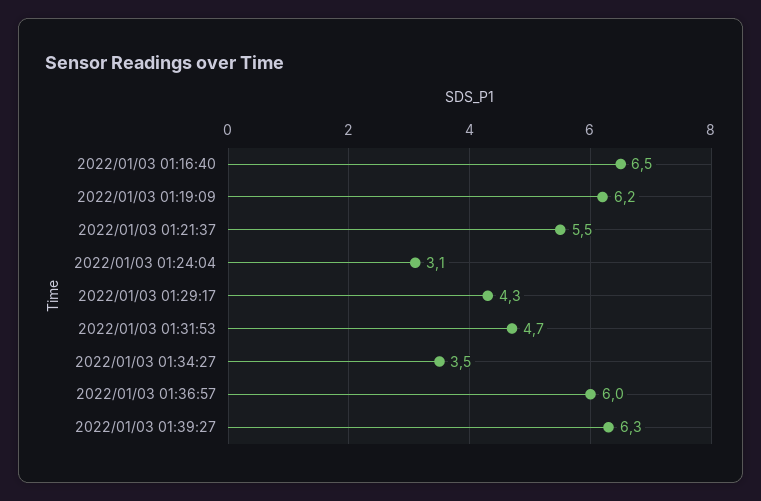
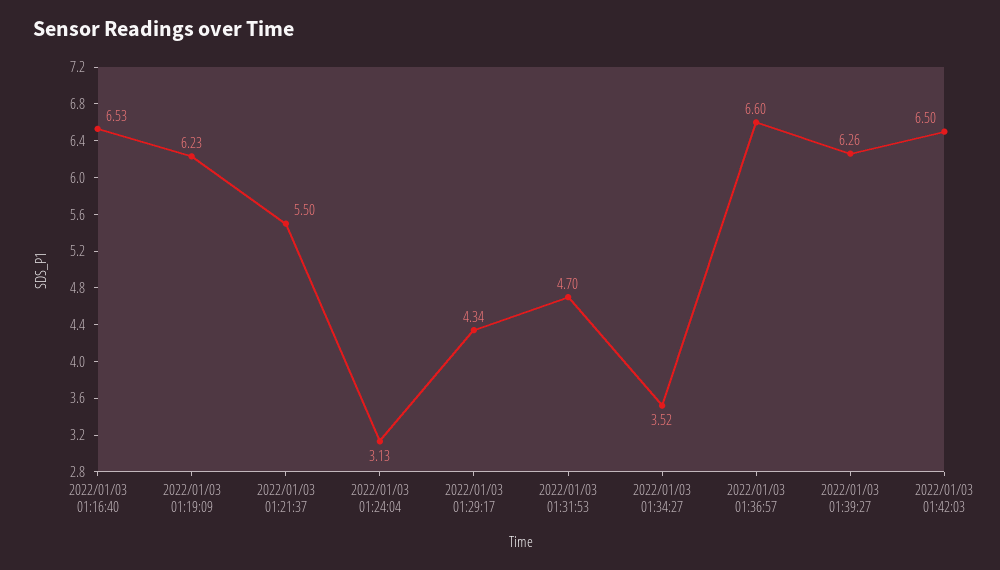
2022/01/03 01:36:57: 6 -> 6.6
2022/01/03 01:42:03: none -> 6.5

